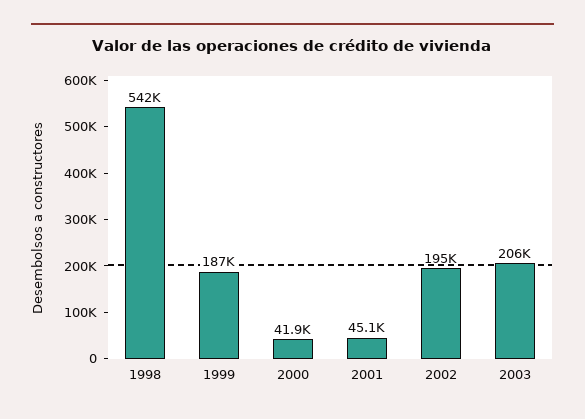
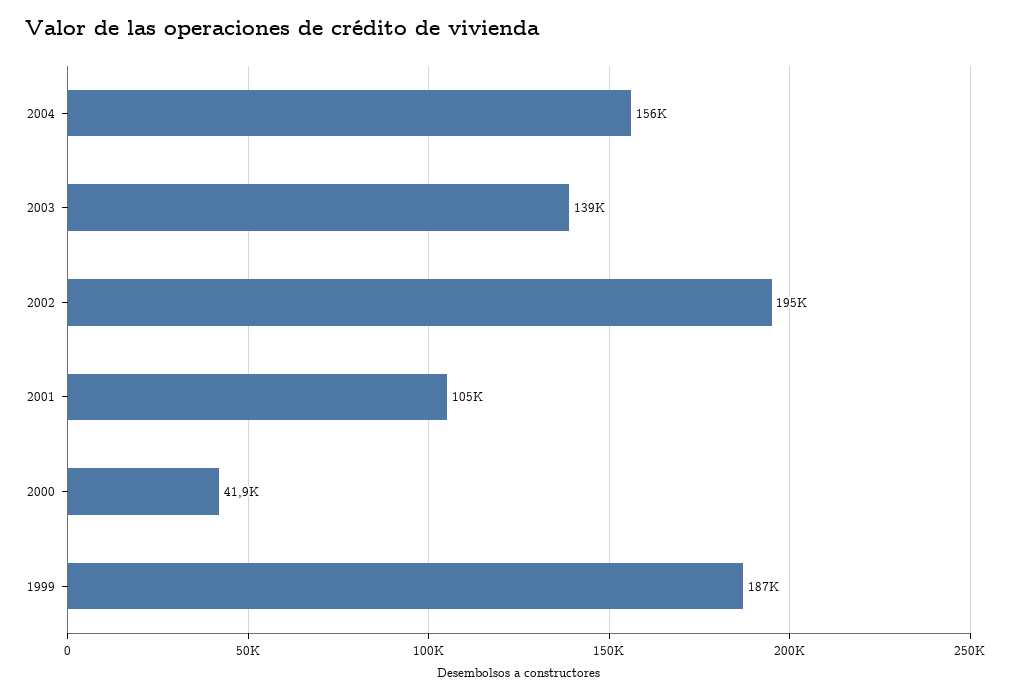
1998: 542000 -> none
2001: 45100 -> 105000
2003: 206000 -> 139000
2004: none -> 156000

